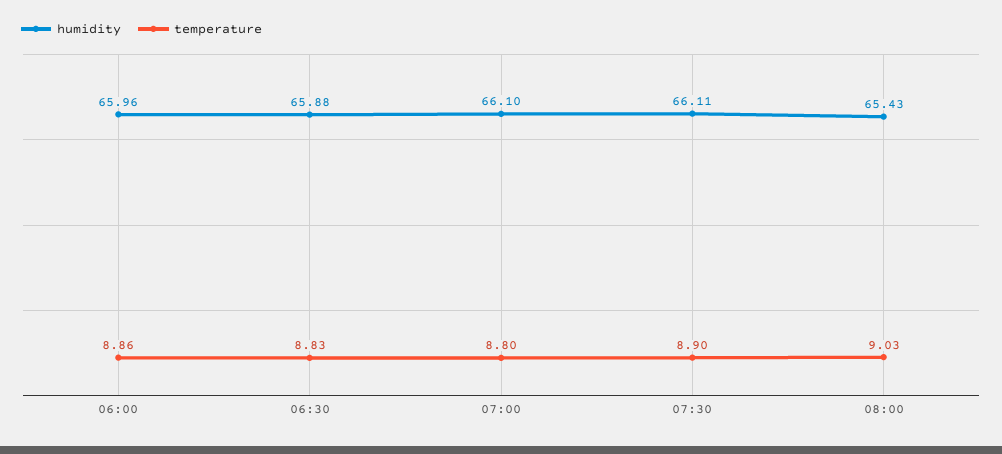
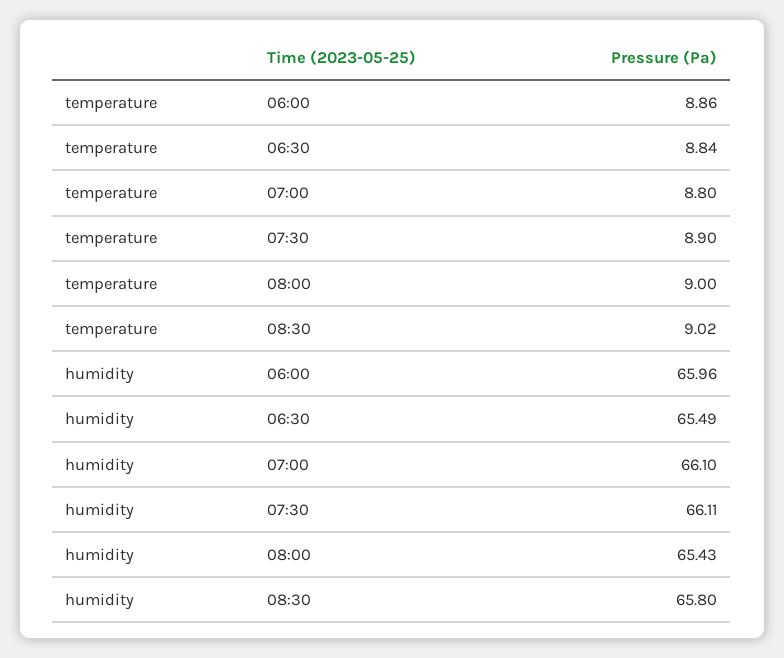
humidity, 06:30: 65.88 -> 65.49
temperature, 06:30: 8.83 -> 8.84
temperature, 08:00: 9.03 -> 9
temperature, 08:30: none -> 9.02
humidity, 08:30: none -> 65.8

